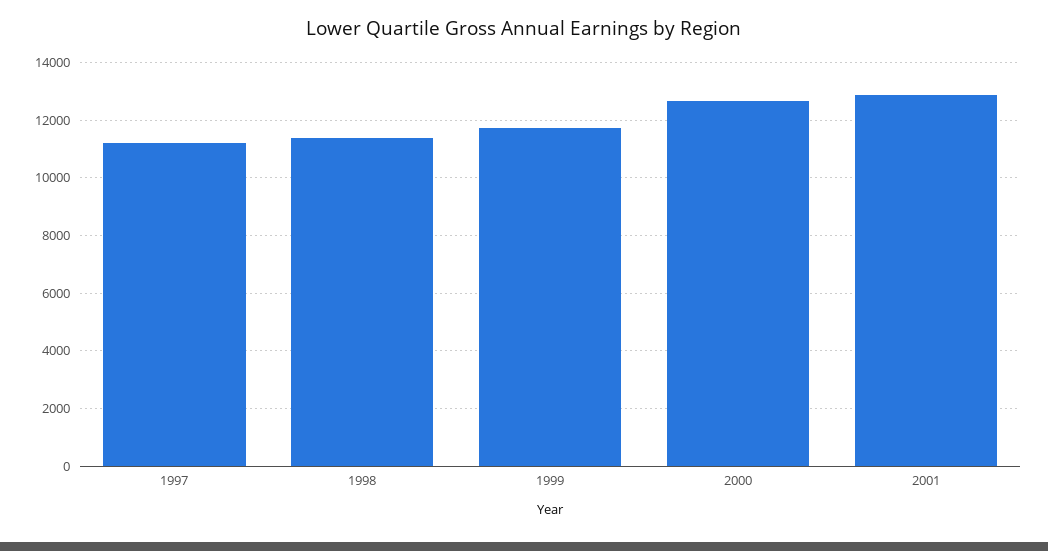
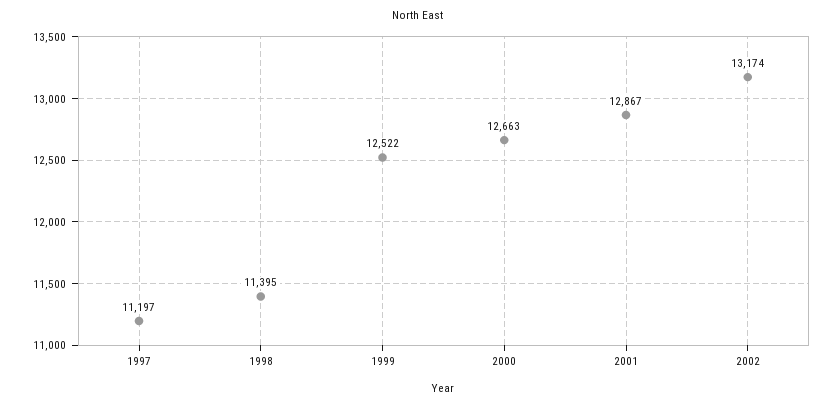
1999: 11750 -> 12522
2002: none -> 13174

